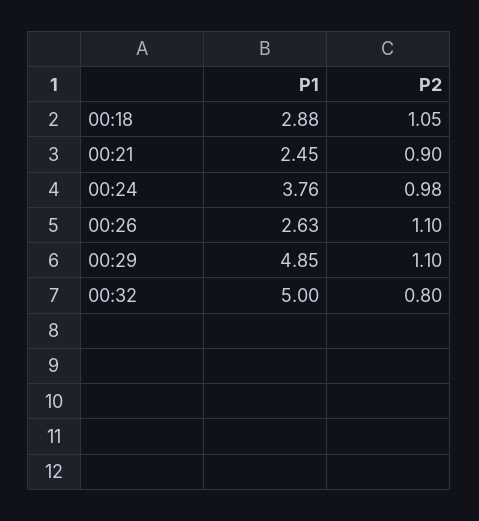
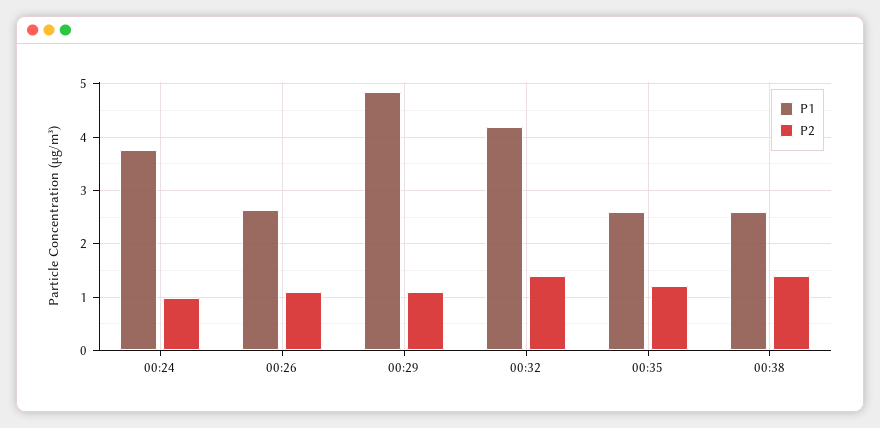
P1, 00:18: 2.88 -> none
P2, 00:18: 1.05 -> none
P1, 00:21: 2.45 -> none
P2, 00:21: 0.9 -> none
P1, 00:32: 5 -> 4.2
P2, 00:32: 0.8 -> 1.4
P1, 00:35: none -> 2.6
P2, 00:35: none -> 1.2
P1, 00:38: none -> 2.6
P2, 00:38: none -> 1.4

